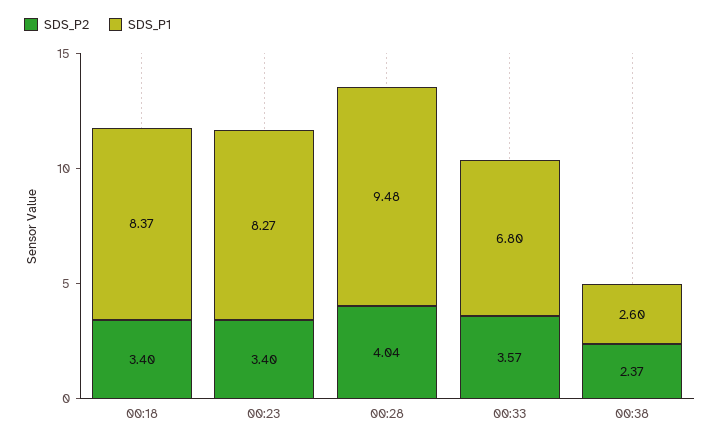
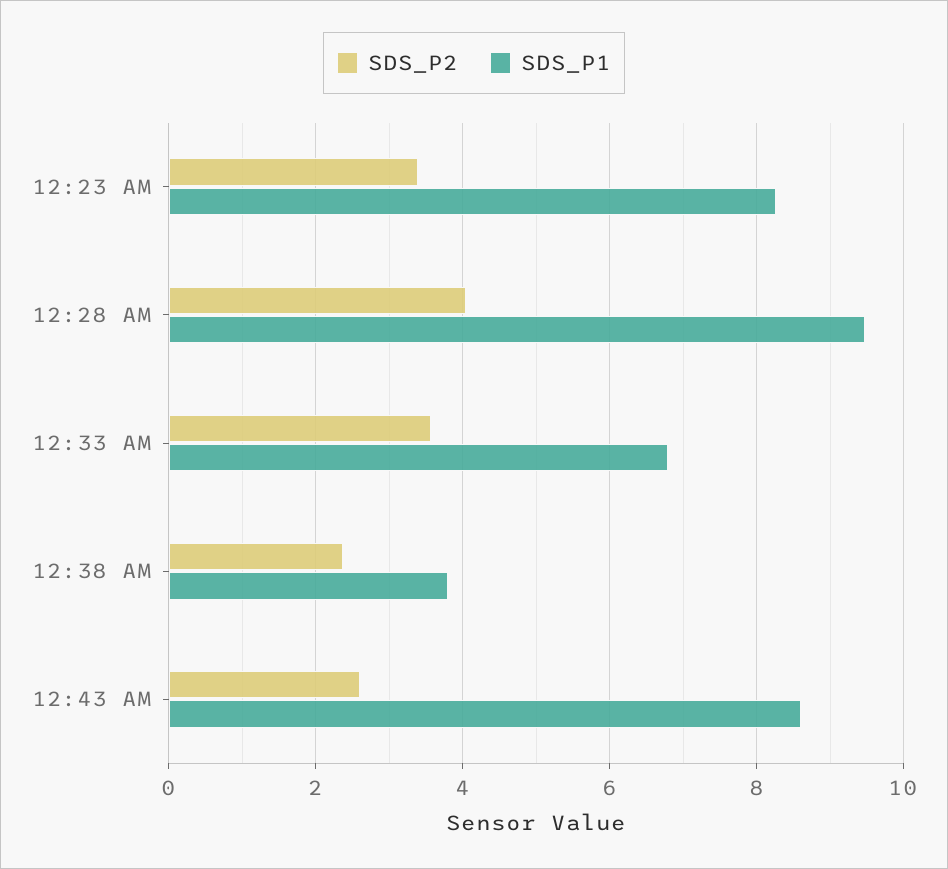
SDS_P2, 00:18: 3.4 -> none
SDS_P1, 00:18: 8.37 -> none
SDS_P1, 00:38: 2.6 -> 3.8
SDS_P2, 12:43 AM: none -> 2.6
SDS_P1, 12:43 AM: none -> 8.6

